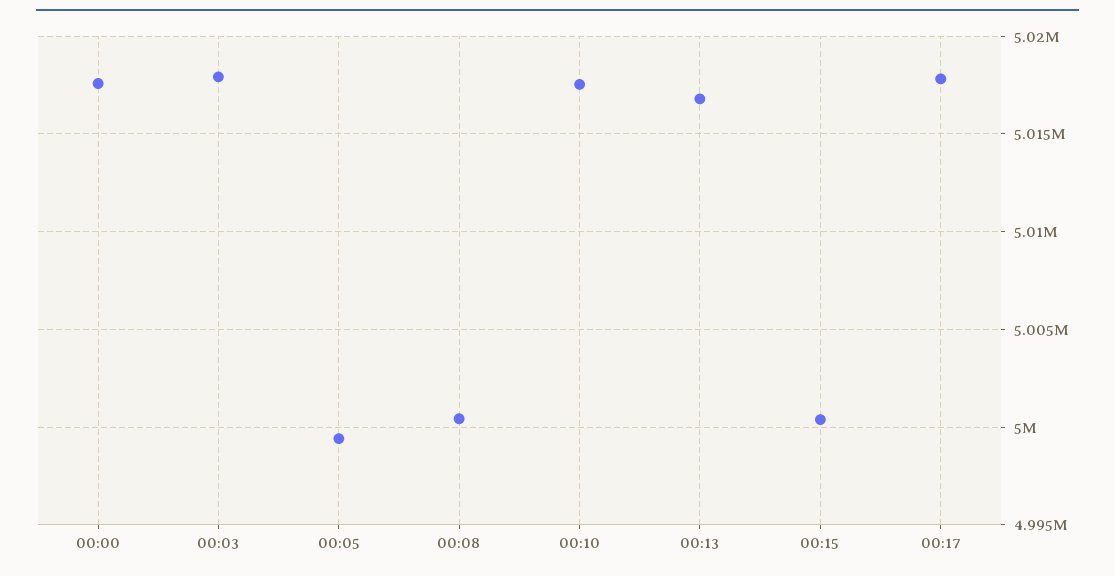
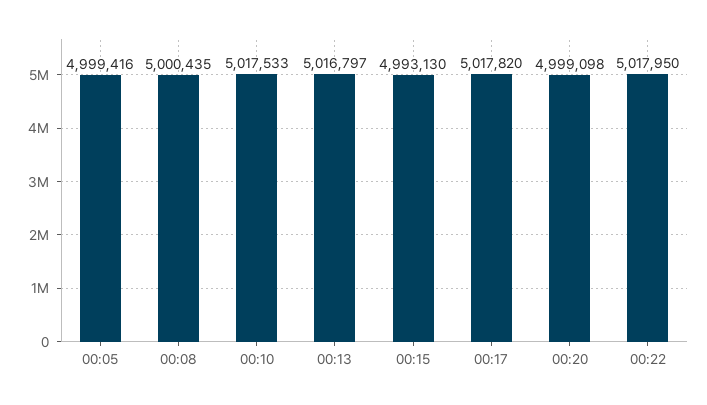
00:00: 5017500 -> none
00:03: 5018000 -> none
00:15: 5000500 -> 4993130
00:20: none -> 4999098
00:22: none -> 5017950

